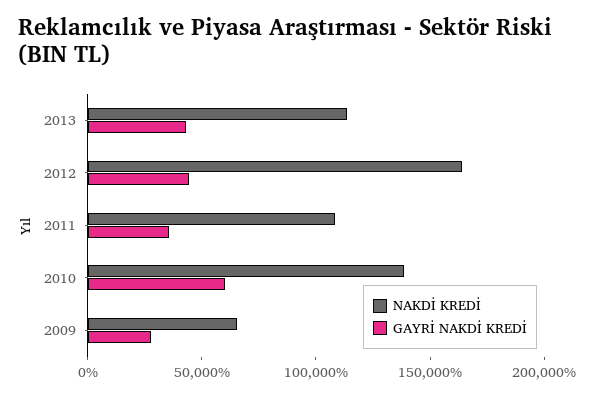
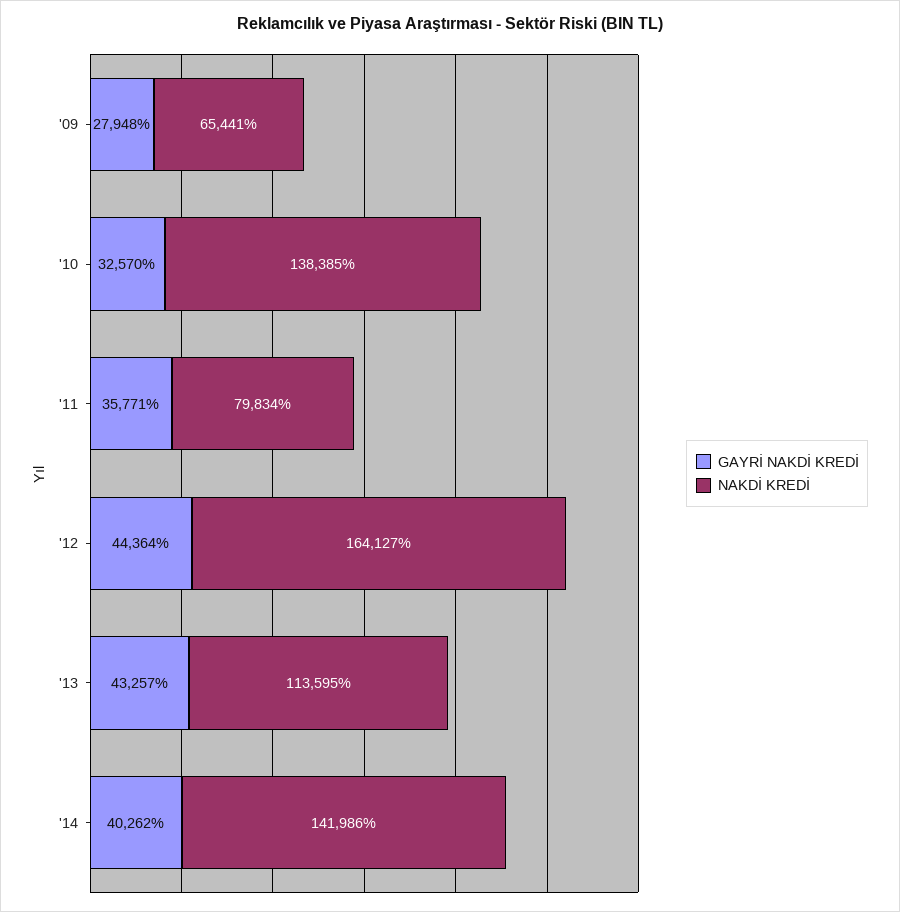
NAKDİ KREDİ, 2011: 110000 -> 79834
GAYRİ NAKDİ KREDİ, 2010: 60000 -> 32570
GAYRİ NAKDİ KREDİ, '14: none -> 40262
NAKDİ KREDİ, '14: none -> 141986

